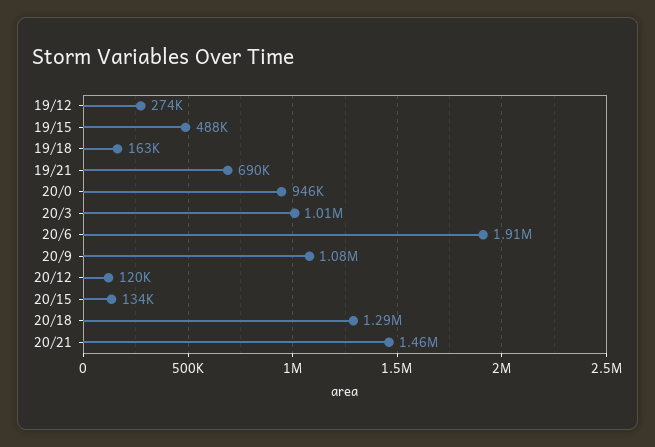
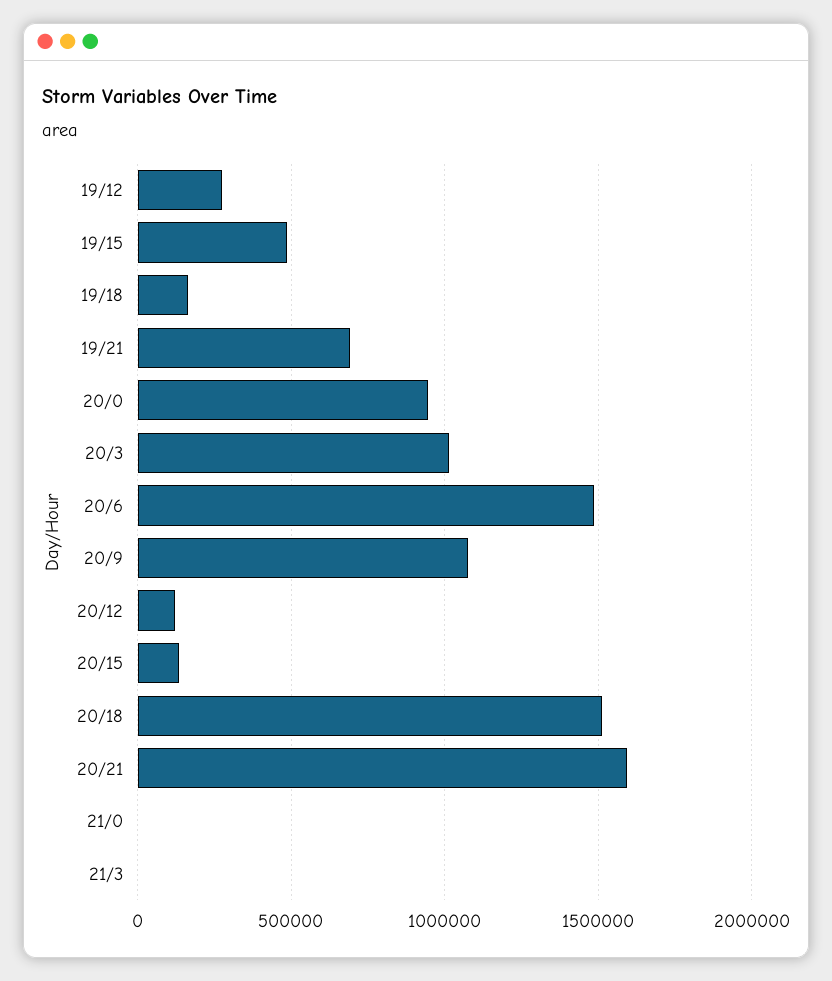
20/6: 1910000 -> 1500000
20/18: 1290000 -> 1500000
20/21: 1460000 -> 1600000
21/0: none -> 0
21/3: none -> 0

